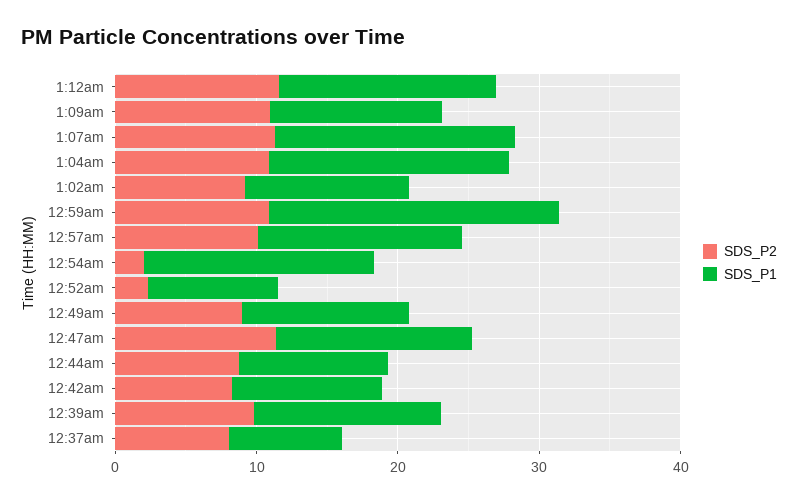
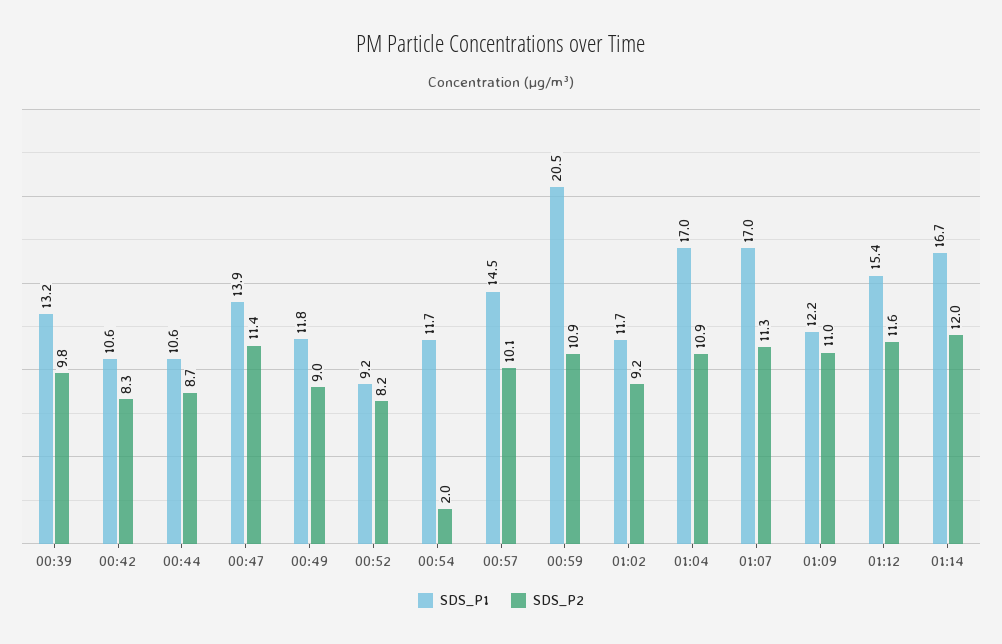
SDS_P1, 12:54am: 16 -> 11.7
SDS_P2, 12:52am: 2 -> 8.2
SDS_P2, 12:37am: 8 -> none
SDS_P1, 12:37am: 8 -> none
SDS_P1, 01:14: none -> 16.7
SDS_P2, 01:14: none -> 12

